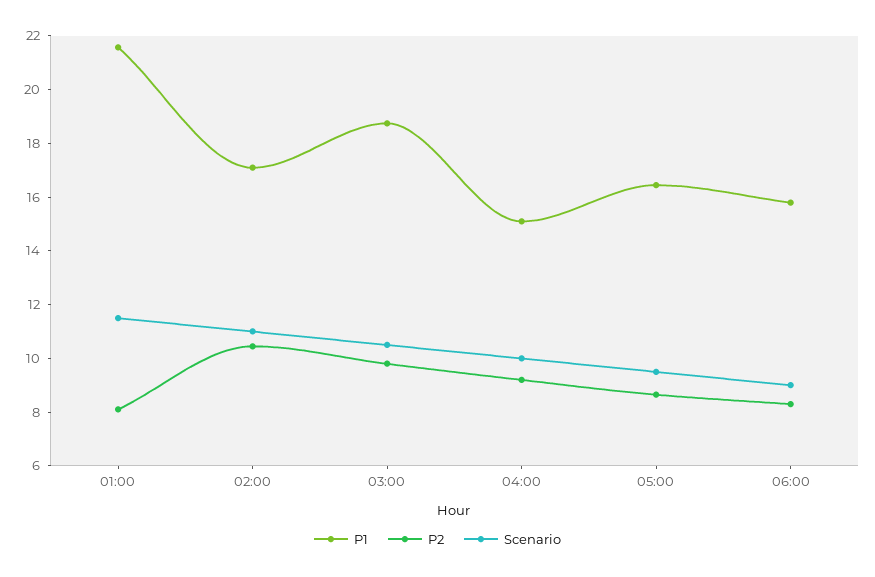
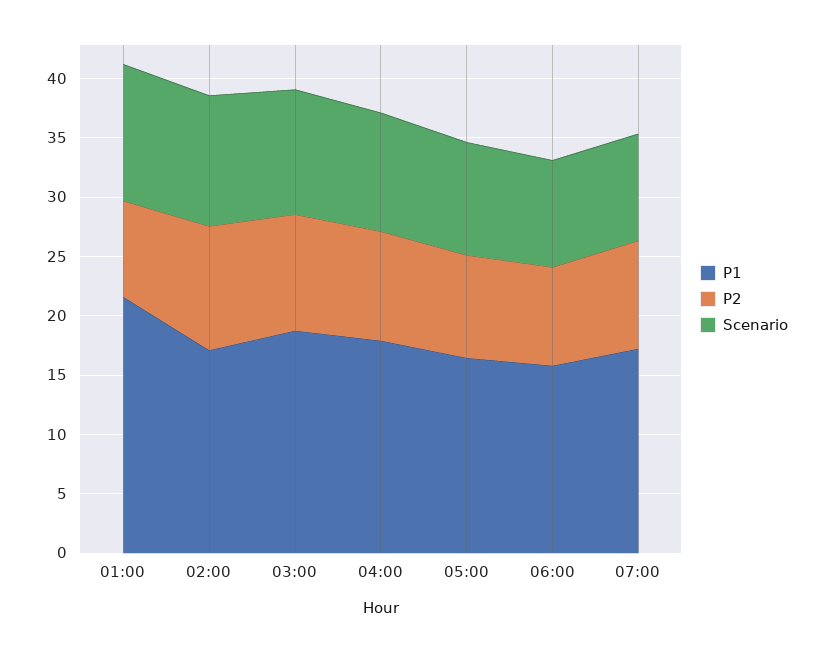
P1, 04:00: 15 -> 18
P1, 07:00: none -> 17
P2, 07:00: none -> 9
Scenario, 07:00: none -> 9

